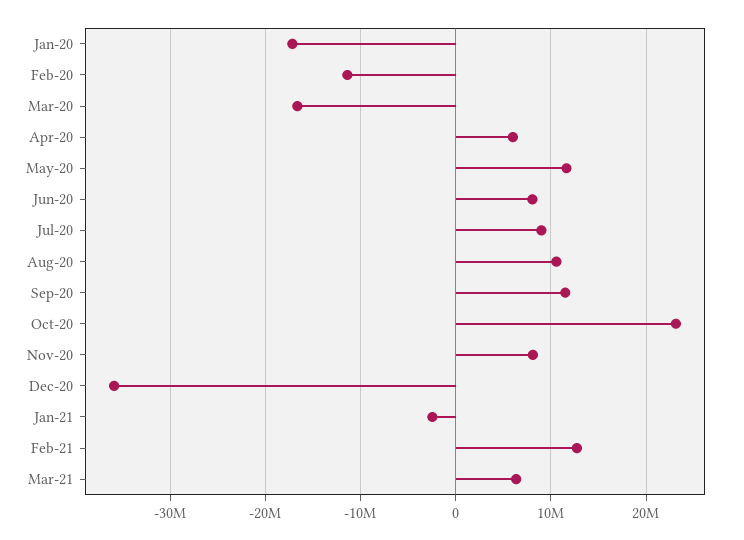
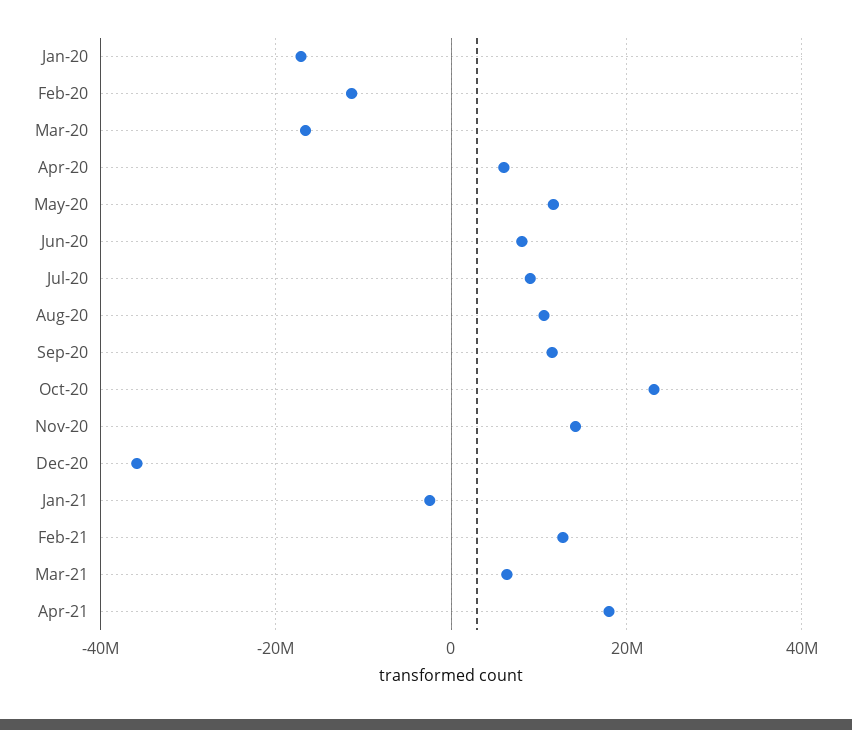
Nov-20: 8000000 -> 14000000
Apr-21: none -> 18000000

